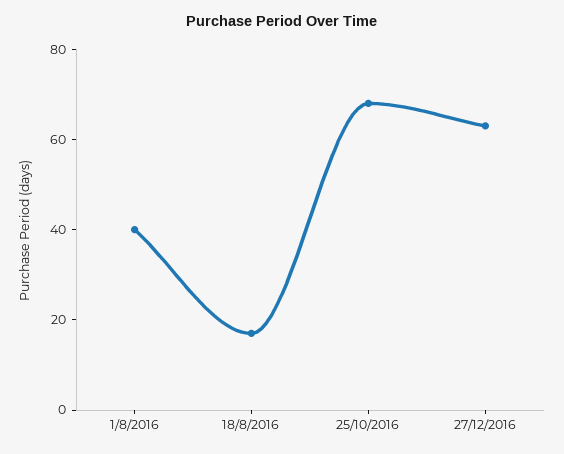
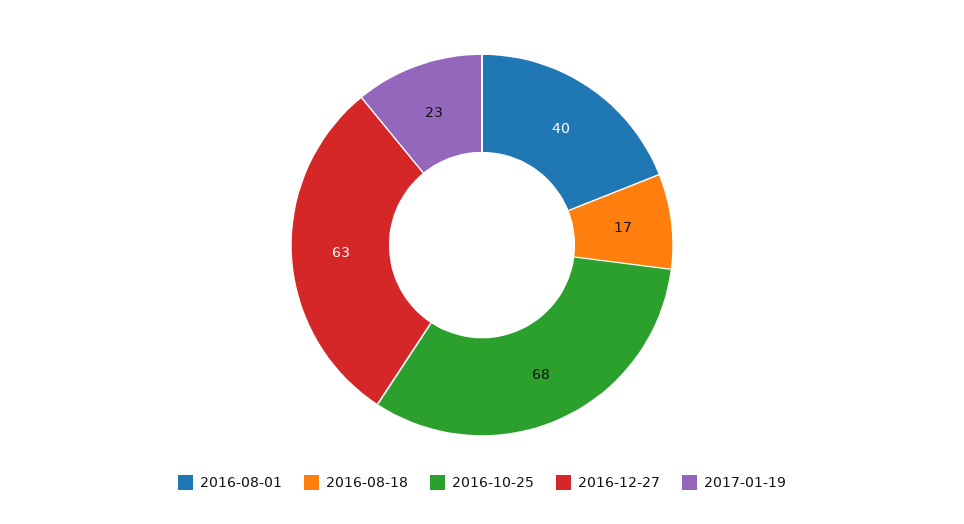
2017-01-19: none -> 23

